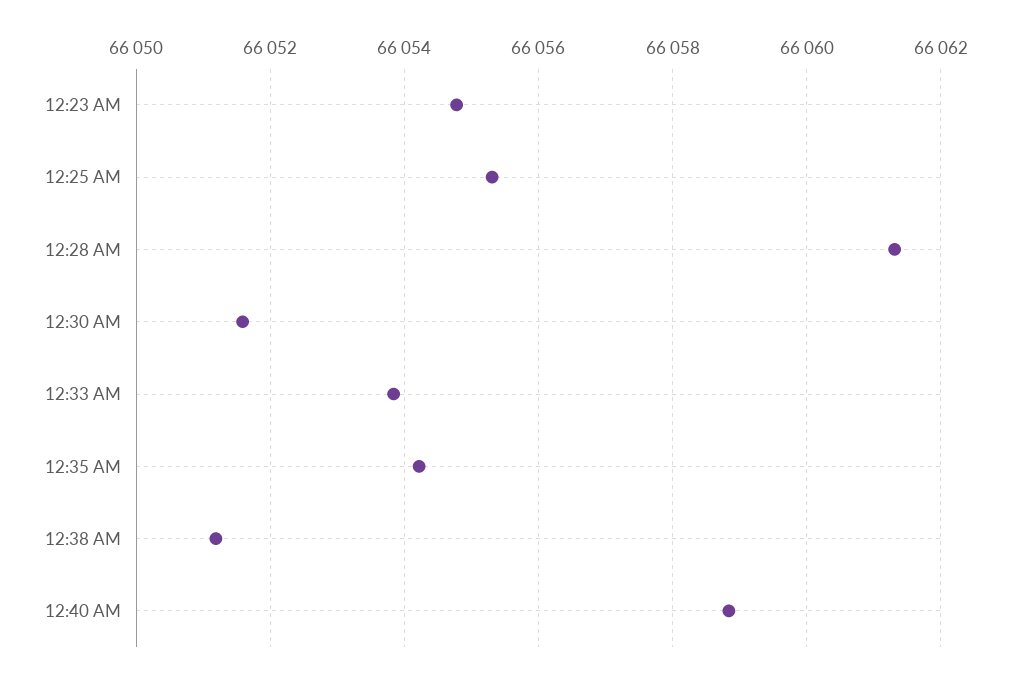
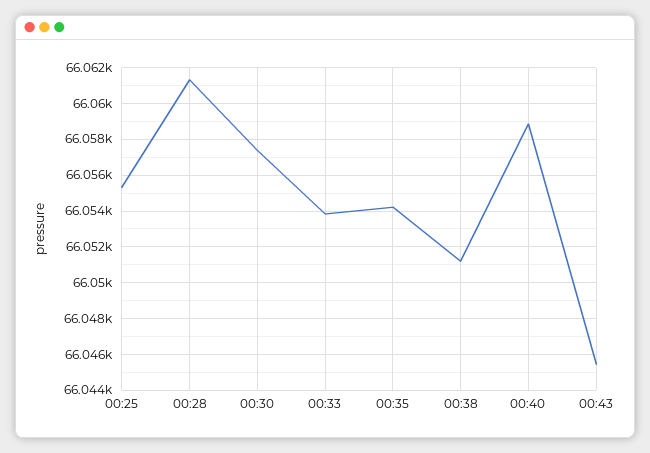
12:23 AM: 66054.8 -> none
12:30 AM: 66051.6 -> 66057.5
00:43: none -> 66045.5

